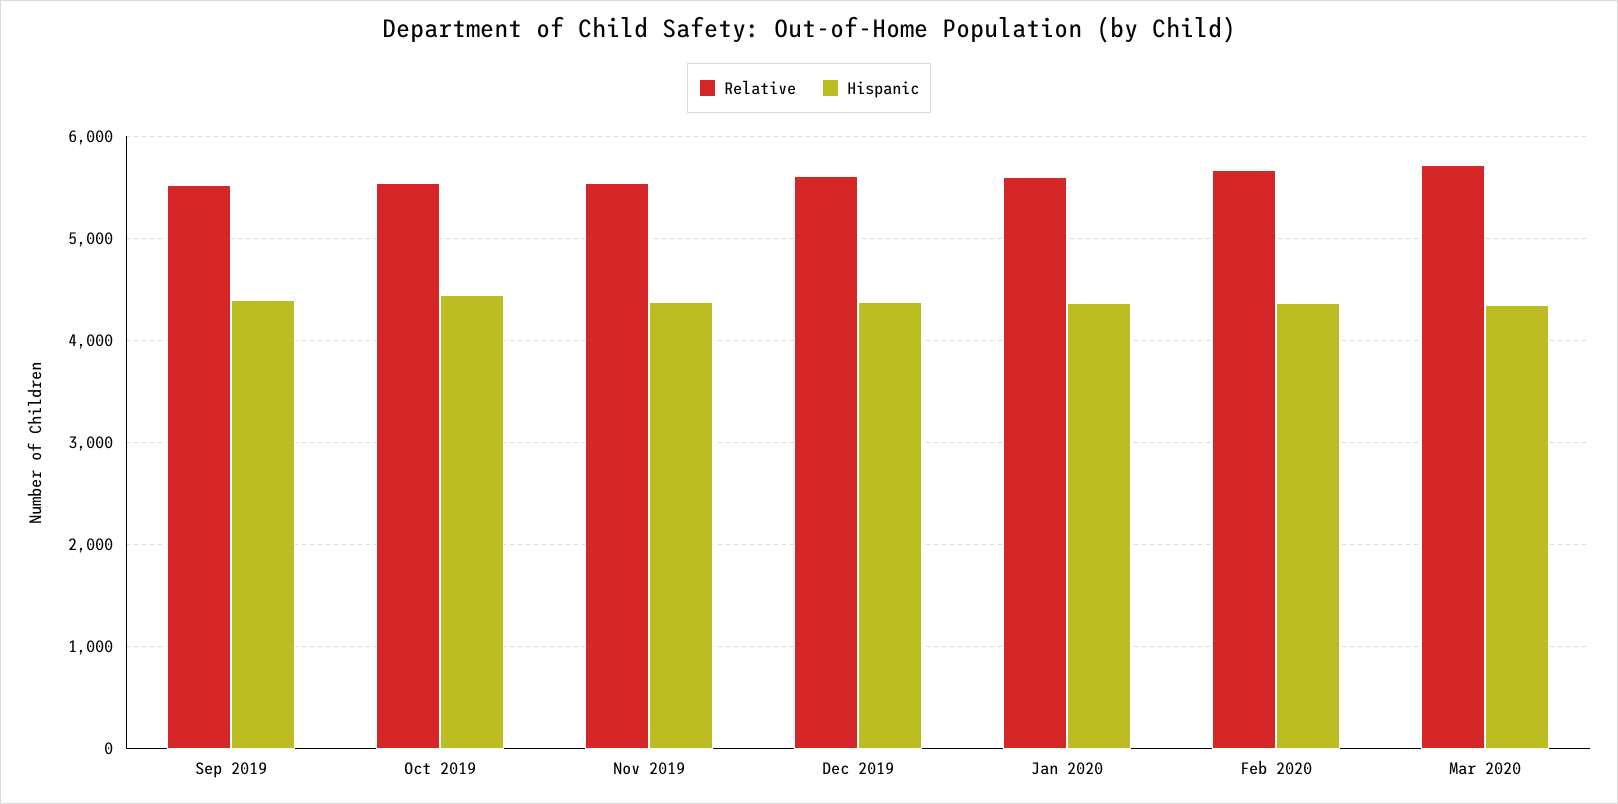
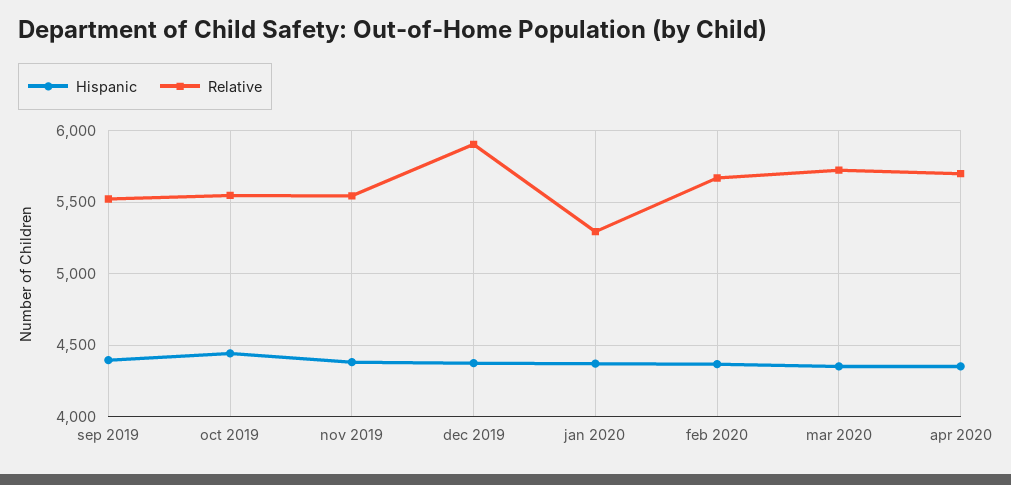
Relative, Dec 2019: 5600 -> 5900
Relative, Jan 2020: 5600 -> 5300
Hispanic, apr 2020: none -> 4350
Relative, apr 2020: none -> 5700

